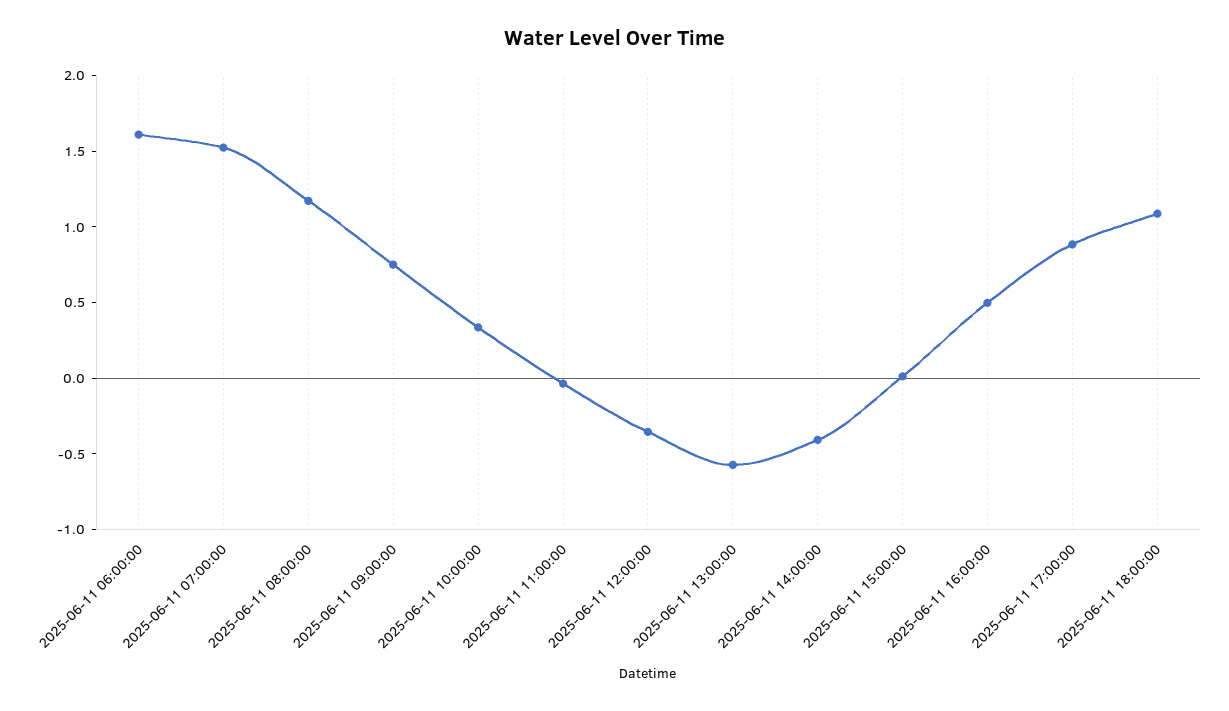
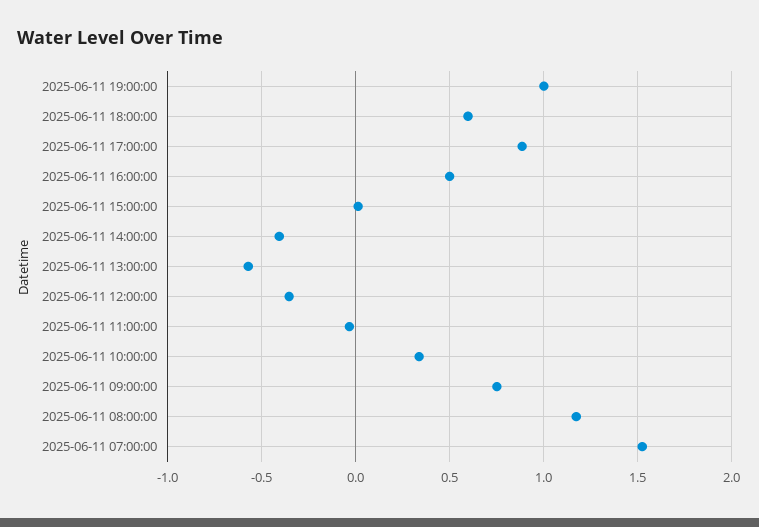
2025-06-11 06:00:00: 1.6 -> none
2025-06-11 18:00:00: 1.1 -> 0.6
2025-06-11 19:00:00: none -> 1

